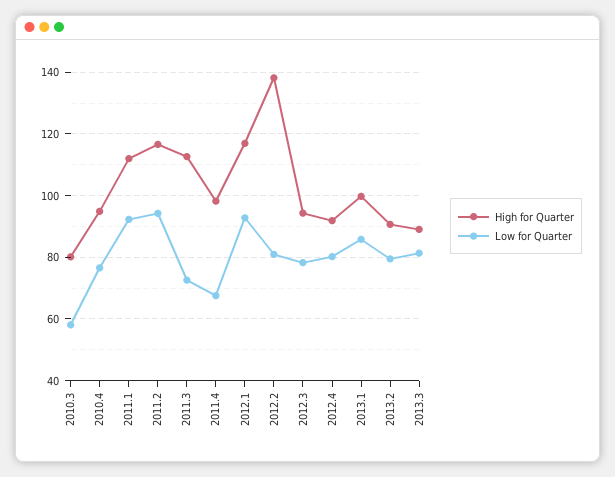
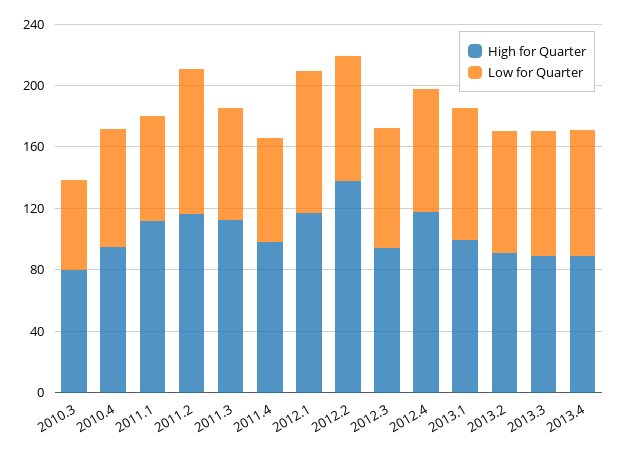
Low for Quarter, 2011.1: 92 -> 70
High for Quarter, 2012.4: 92 -> 120
High for Quarter, 2013.4: none -> 90
Low for Quarter, 2013.4: none -> 80

